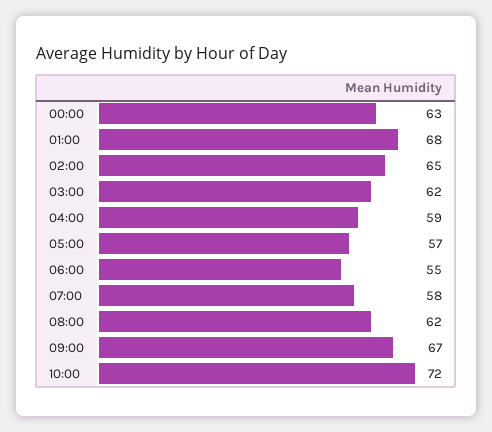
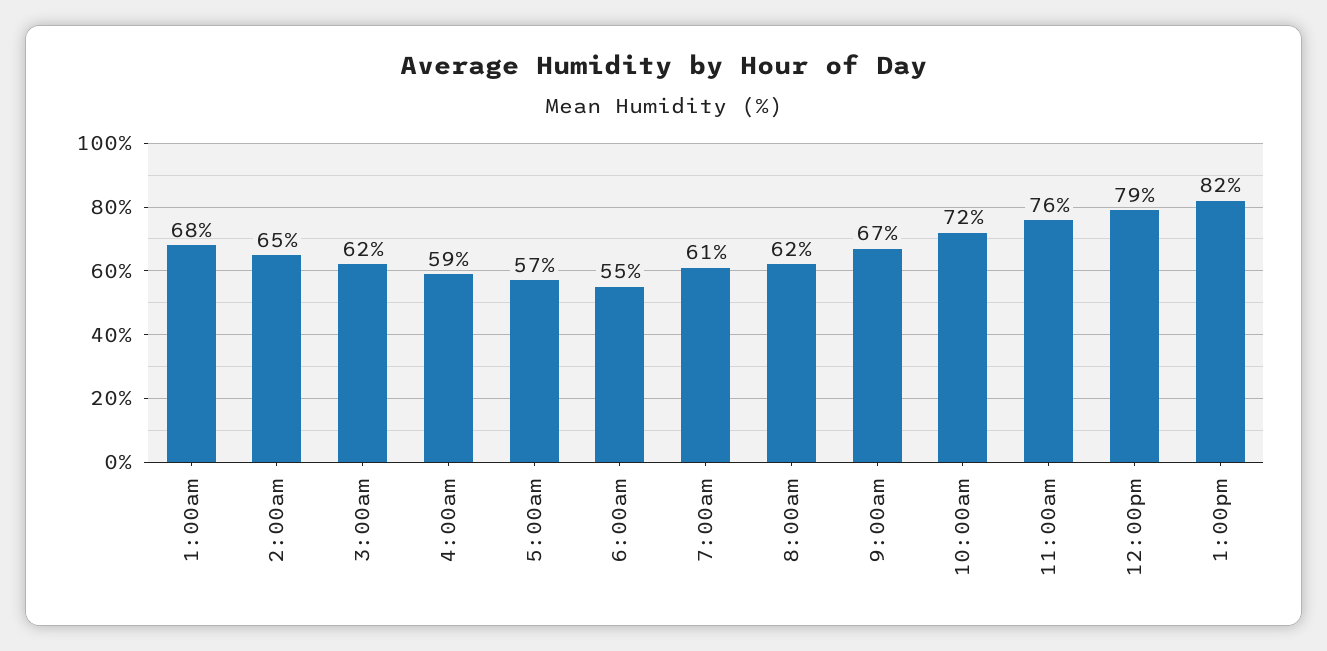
00:00: 63 -> none
07:00: 58 -> 61
11:00am: none -> 76
12:00pm: none -> 79
1:00pm: none -> 82

